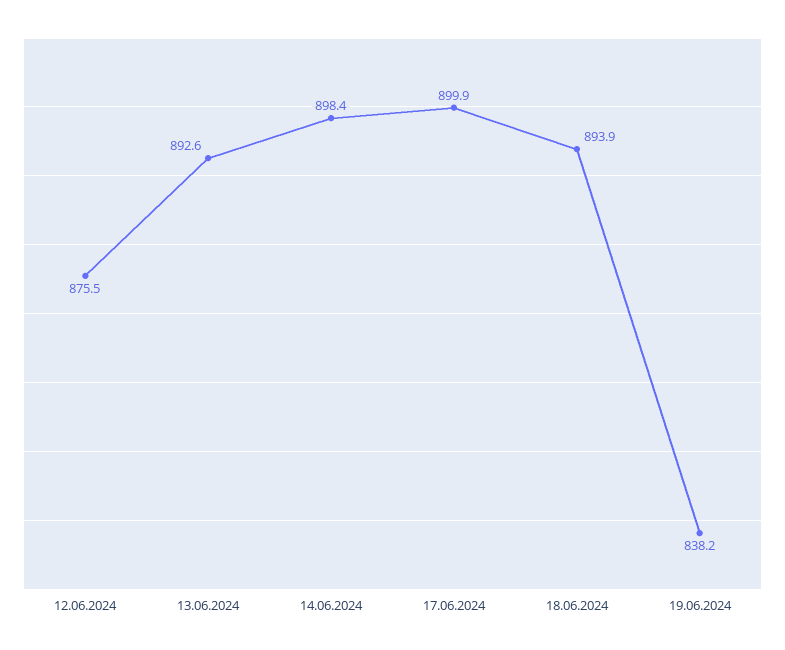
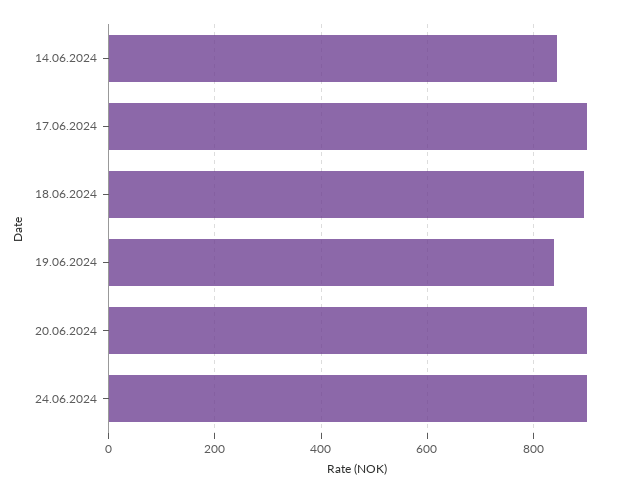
12.06.2024: 875.5 -> none
13.06.2024: 892.6 -> none
14.06.2024: 898.4 -> 840
20.06.2024: none -> 900
24.06.2024: none -> 900

